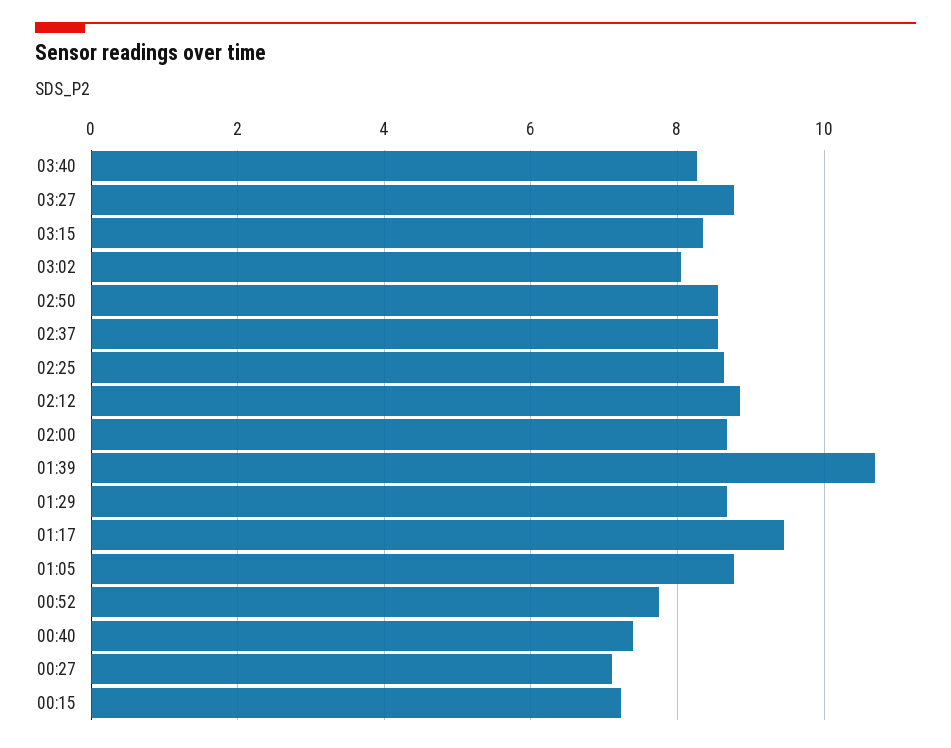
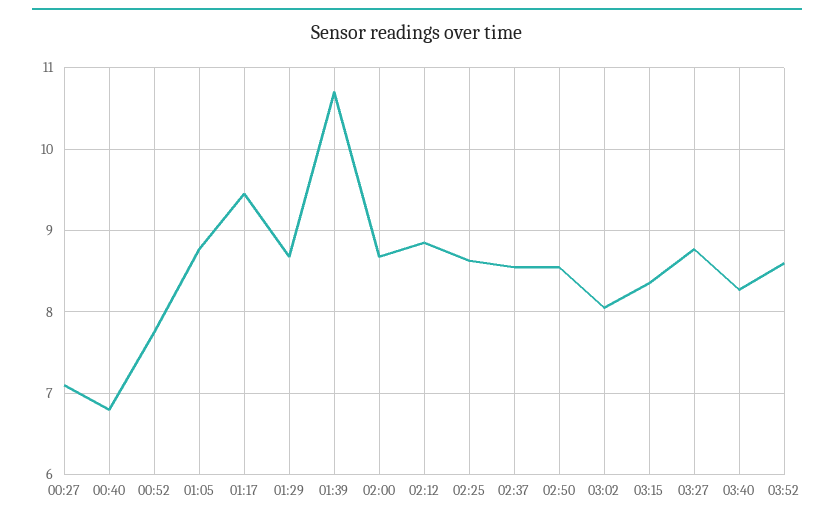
00:40: 7.4 -> 6.8
00:15: 7.2 -> none
03:52: none -> 8.6

